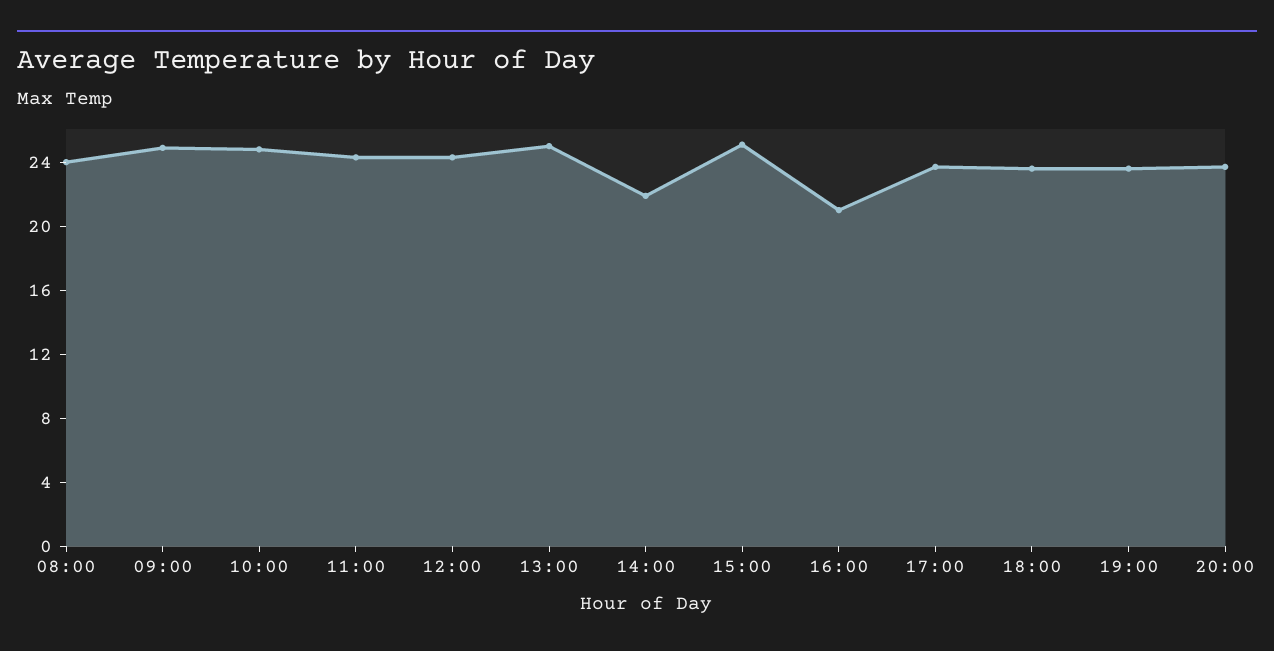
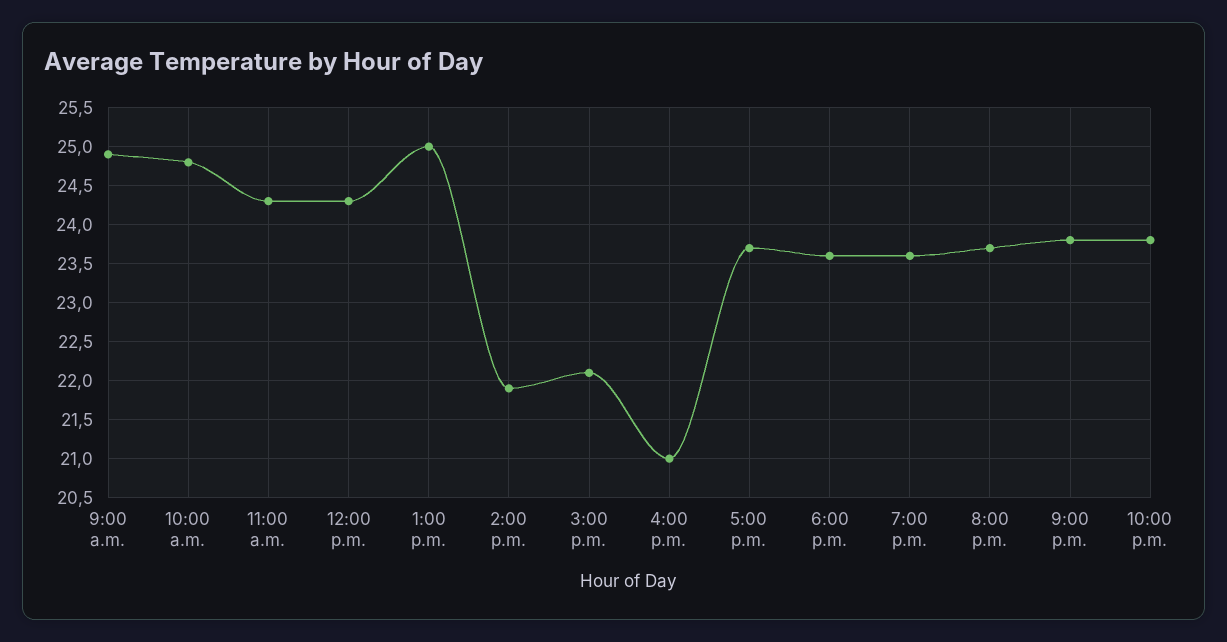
08:00: 24 -> none
15:00: 25 -> 22.1
9:00 p.m.: none -> 23.8
10:00 p.m.: none -> 23.8

